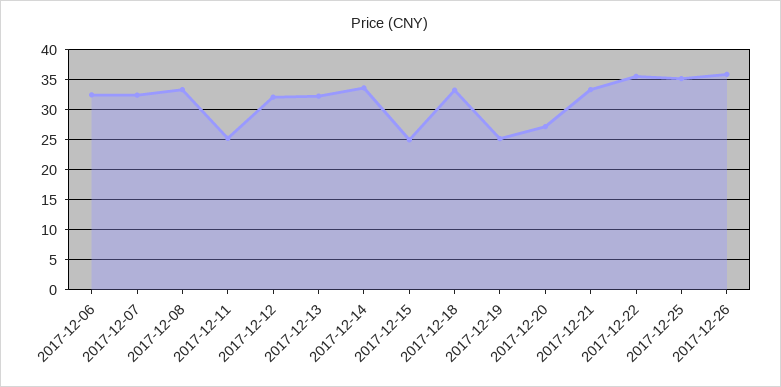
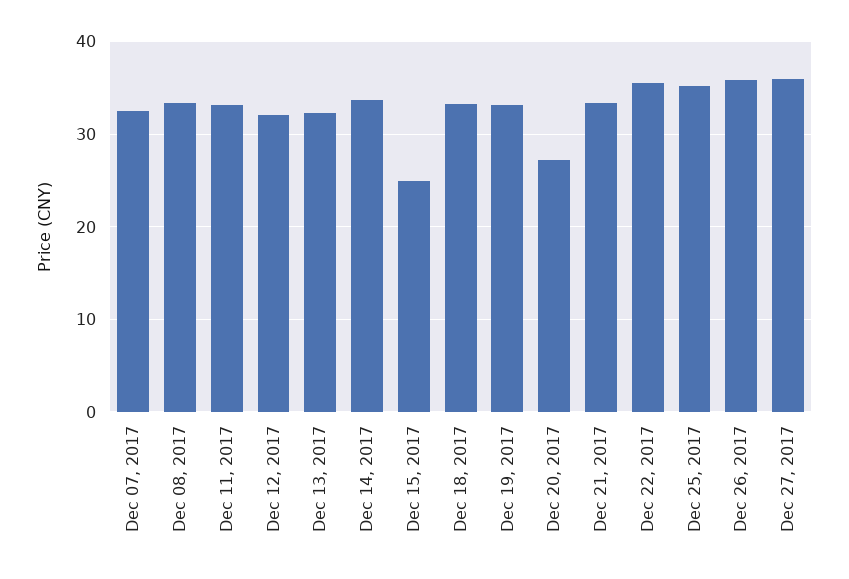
2017-12-06: 32.5 -> none
2017-12-11: 25 -> 33
2017-12-19: 25 -> 33
Dec 27, 2017: none -> 36

